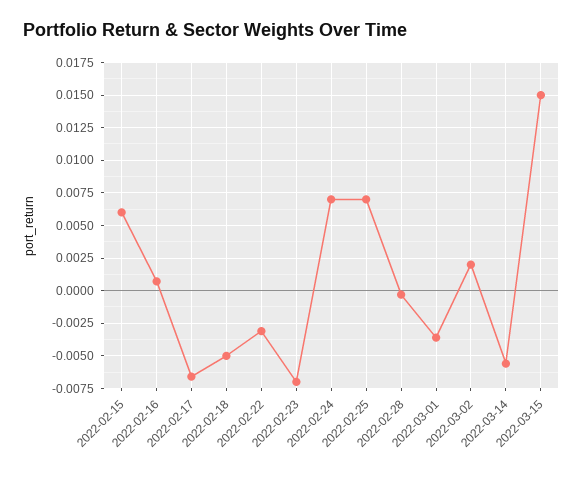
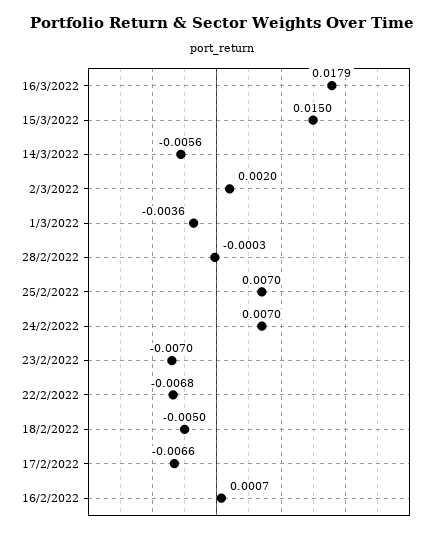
2022-02-15: 0.006 -> none
2022-02-22: -0.003 -> -0.0068
16/3/2022: none -> 0.0179

